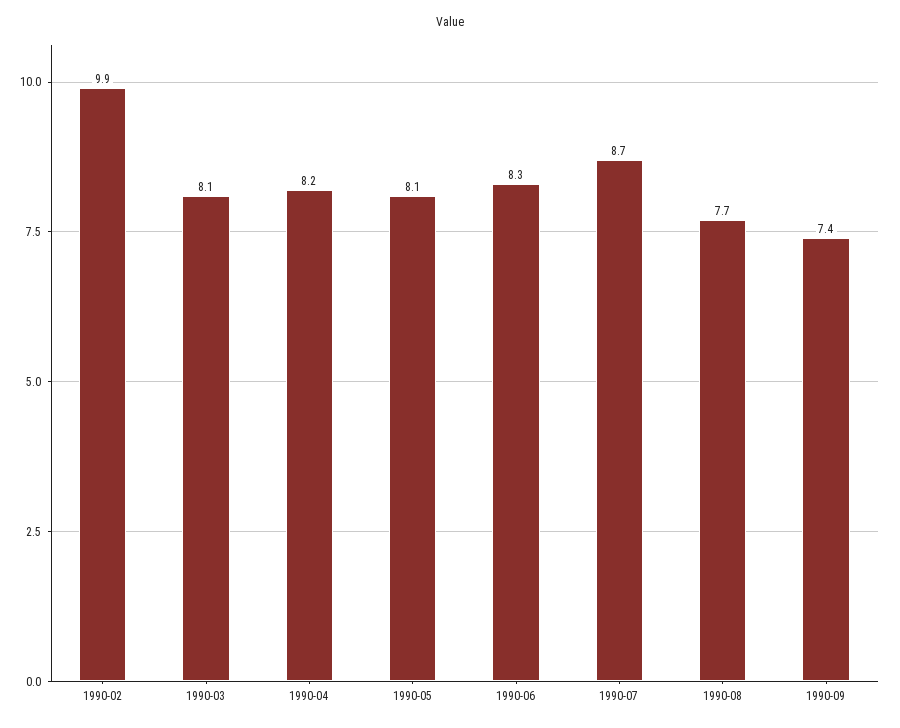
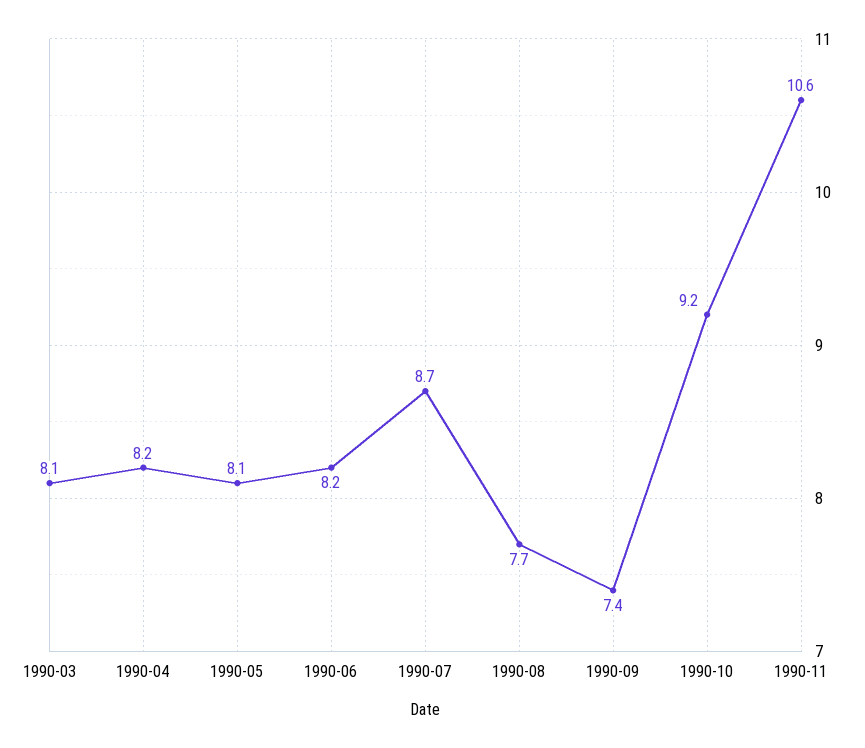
1990-02: 9.9 -> none
1990-06: 8.3 -> 8.2
1990-10: none -> 9.2
1990-11: none -> 10.6

